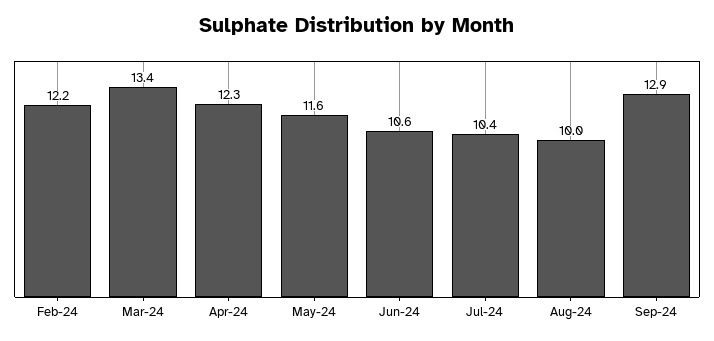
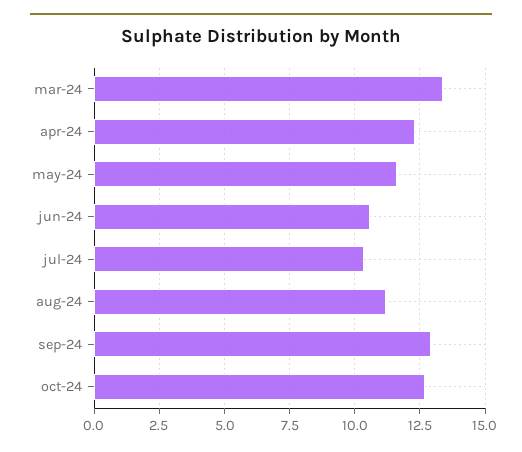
Feb-24: 12.2 -> none
Aug-24: 10 -> 11.25
oct-24: none -> 12.75

